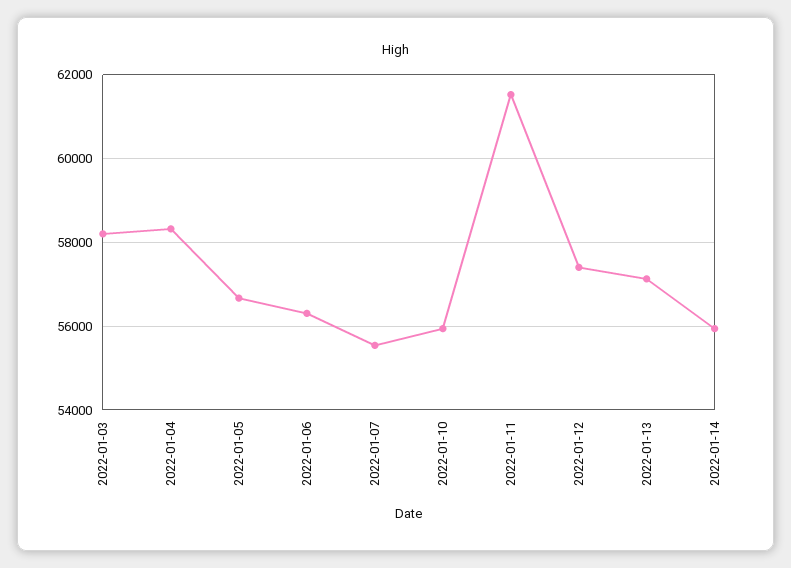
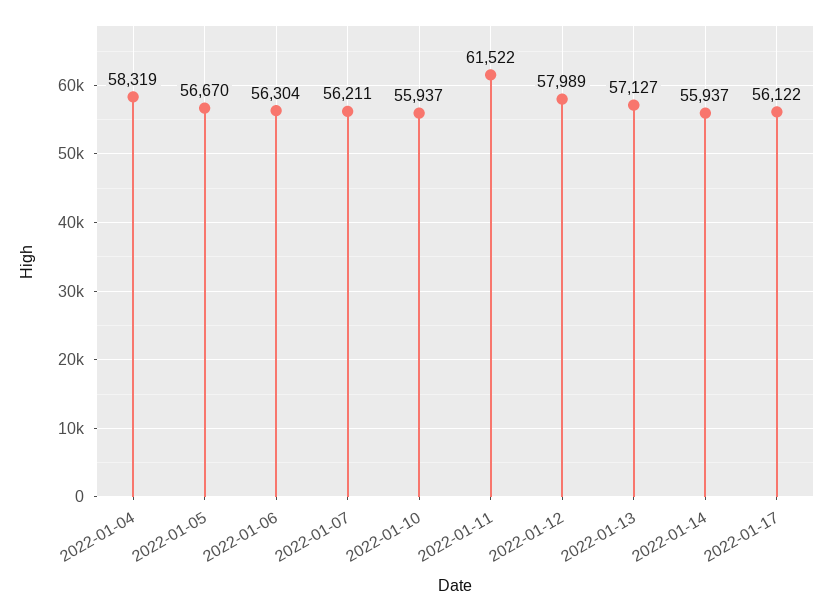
2022-01-03: 58200 -> none
2022-01-07: 55600 -> 56211
2022-01-12: 57400 -> 57989
2022-01-17: none -> 56122

